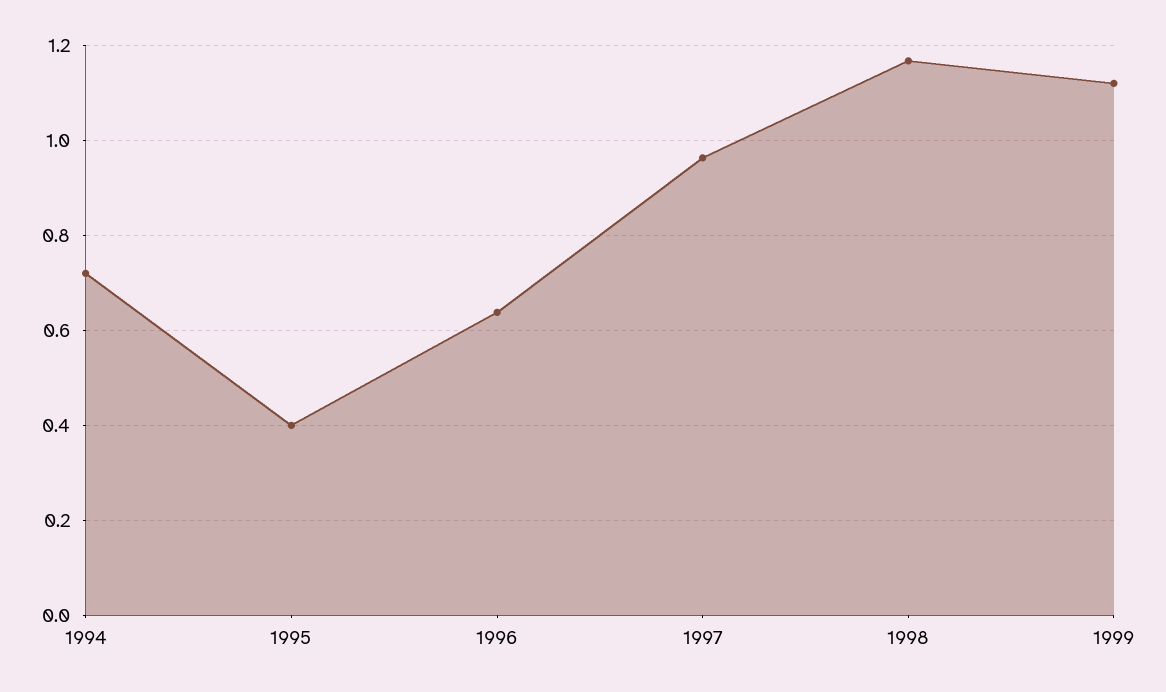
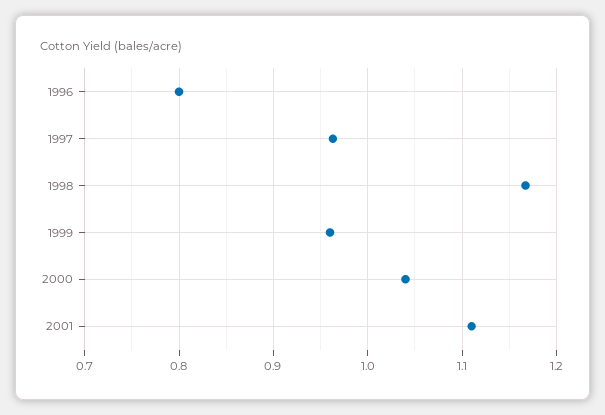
1994: 0.72 -> none
1995: 0.4 -> none
1996: 0.64 -> 0.8
1999: 1.12 -> 0.96
2000: none -> 1.04
2001: none -> 1.11

